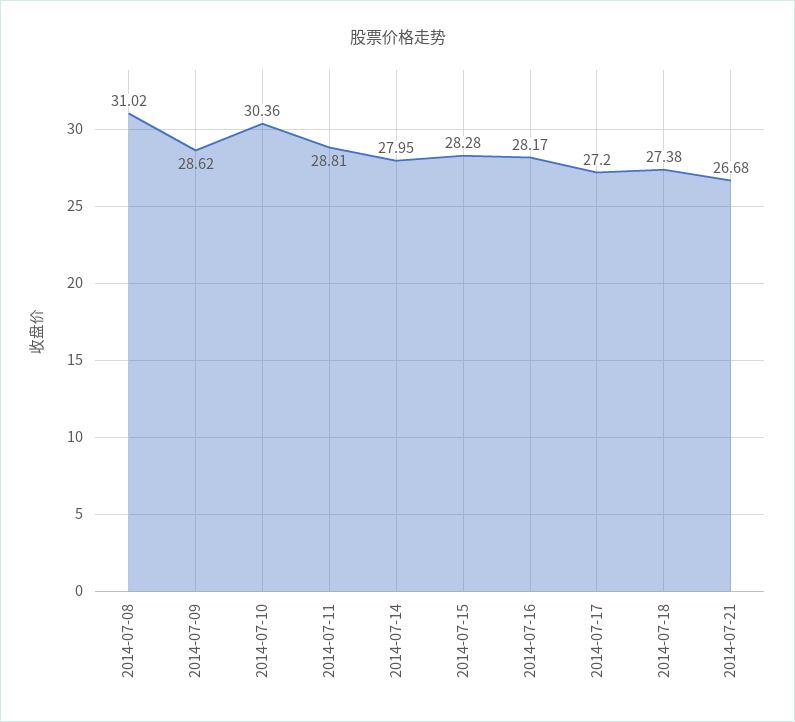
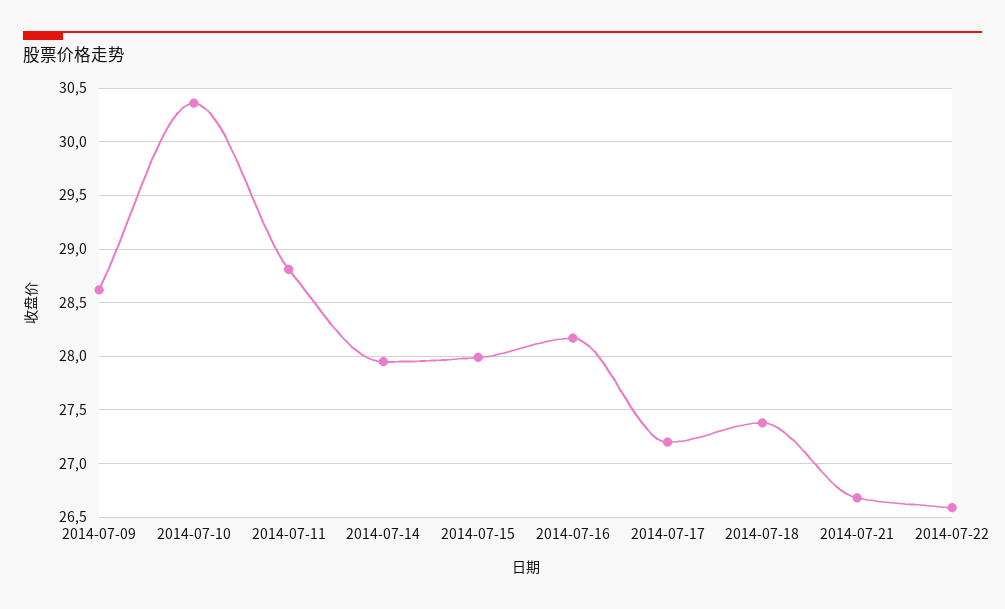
2014-07-08: 31.02 -> none
2014-07-15: 28.28 -> 28
2014-07-22: none -> 26.6

